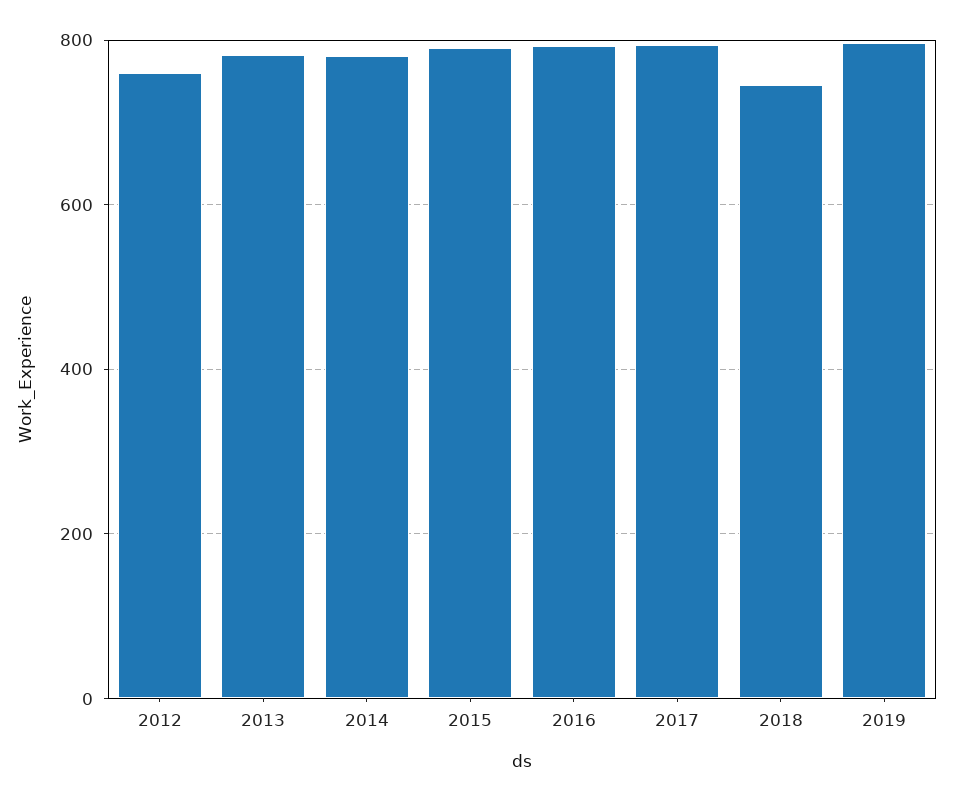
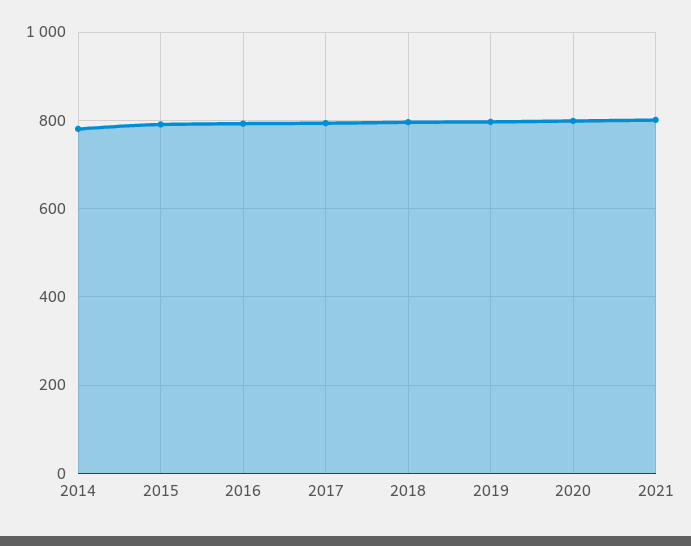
2012: 760 -> none
2013: 780 -> none
2018: 740 -> 800
2020: none -> 800
2021: none -> 800

